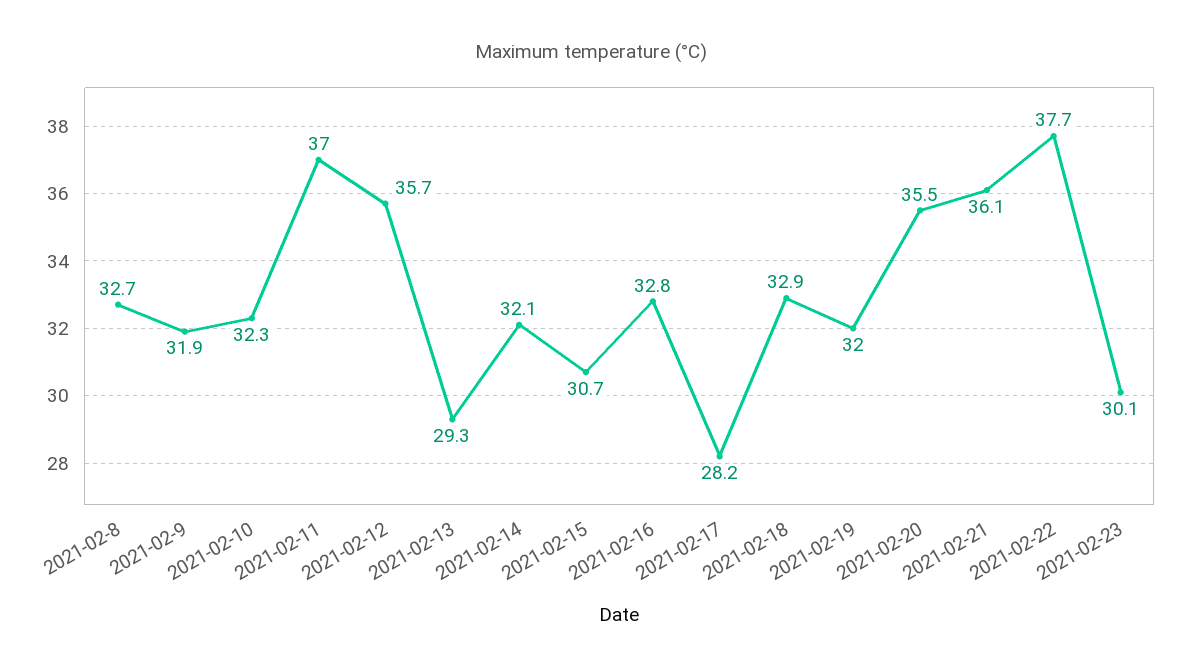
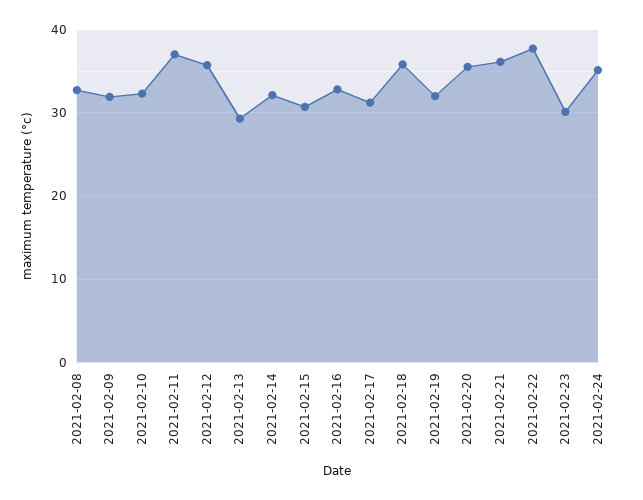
2021-02-17: 28.2 -> 31
2021-02-18: 32.9 -> 36
2021-02-24: none -> 35

